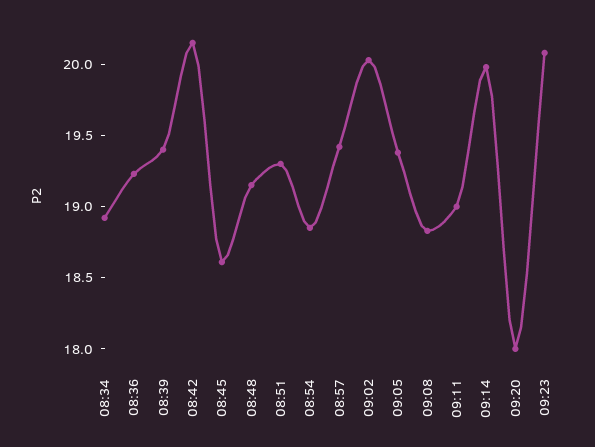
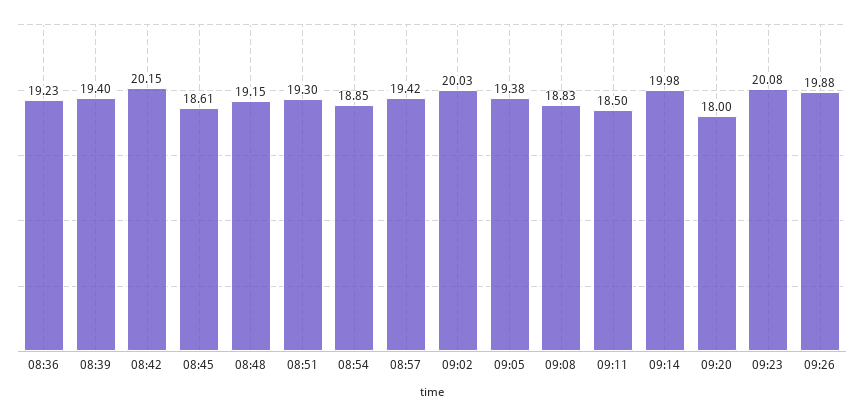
08:34: 18.9 -> none
09:11: 19 -> 18.5
09:26: none -> 19.88

